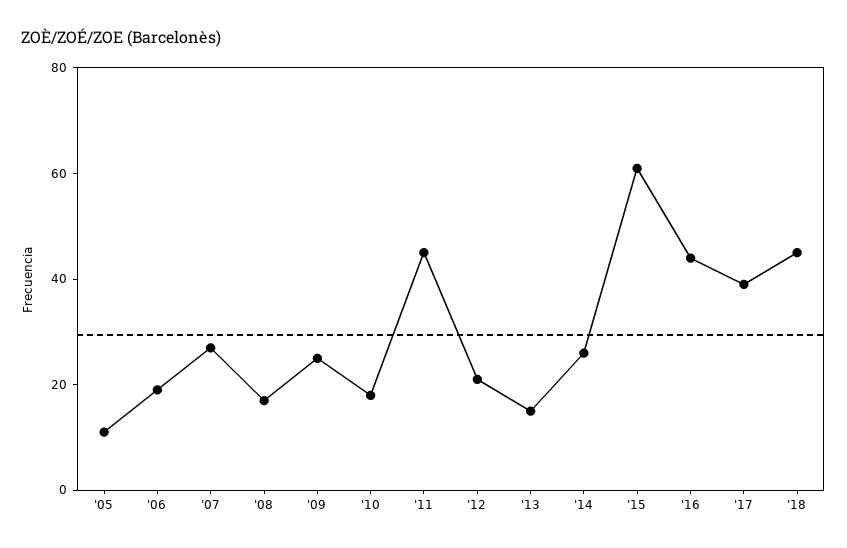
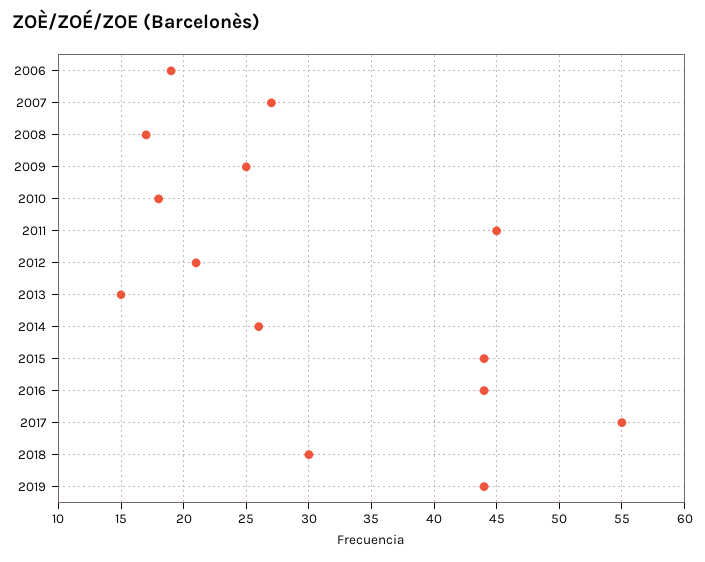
'05: 10 -> none
'15: 60 -> 44
'17: 40 -> 55
'18: 45 -> 30
2019: none -> 44

